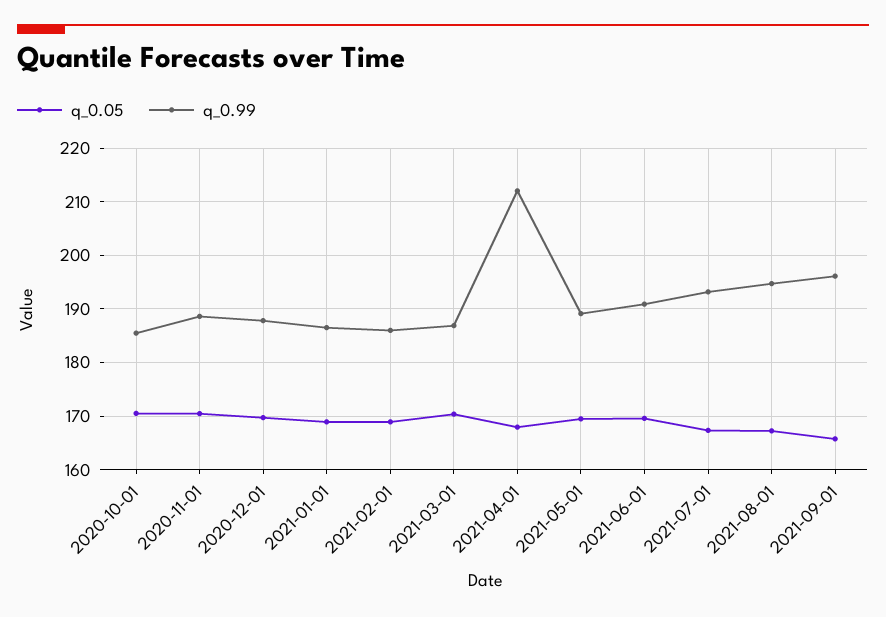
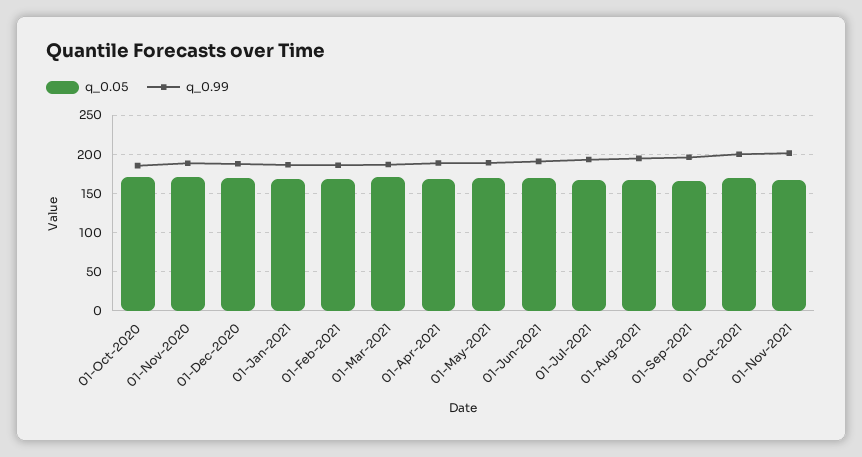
q_0.99, 2021-04-01: 212 -> 190
q_0.05, 01-Oct-2021: none -> 170
q_0.99, 01-Oct-2021: none -> 200
q_0.05, 01-Nov-2021: none -> 170
q_0.99, 01-Nov-2021: none -> 200

